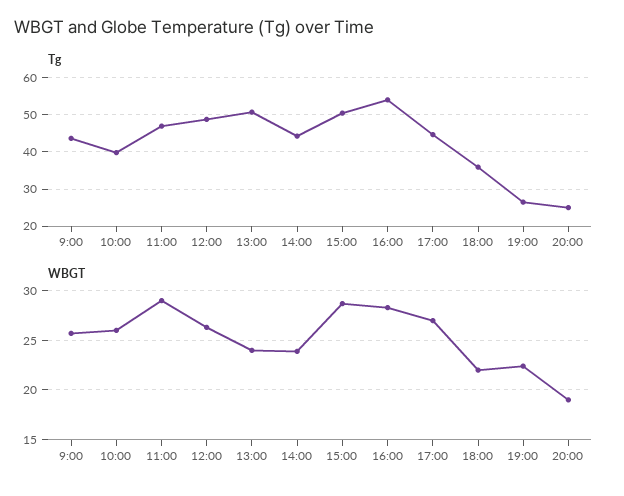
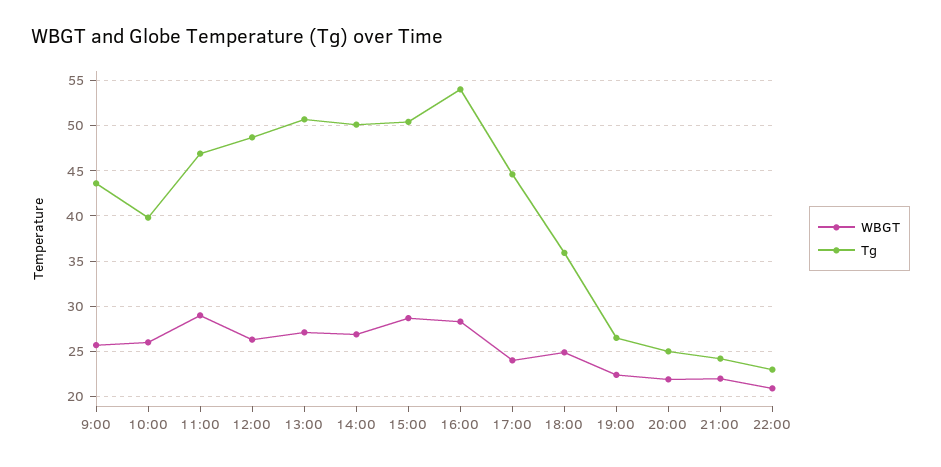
Tg, 14:00: 44 -> 50
WBGT, 13:00: 24 -> 27
WBGT, 14:00: 24 -> 27
WBGT, 17:00: 27 -> 24
WBGT, 18:00: 22 -> 25
WBGT, 20:00: 19 -> 22
WBGT, 21:00: none -> 22
Tg, 21:00: none -> 24
WBGT, 22:00: none -> 21
Tg, 22:00: none -> 23

